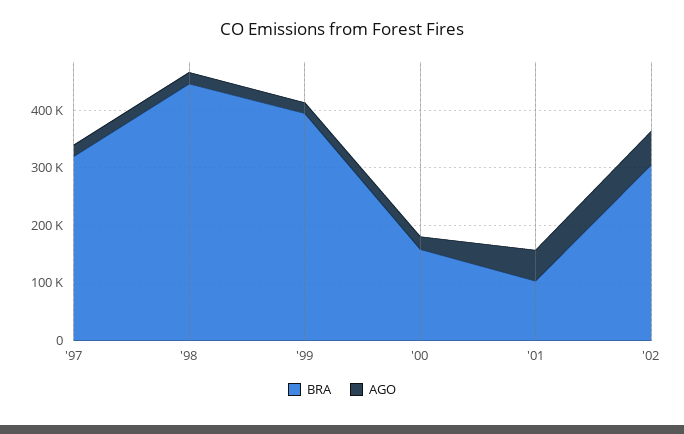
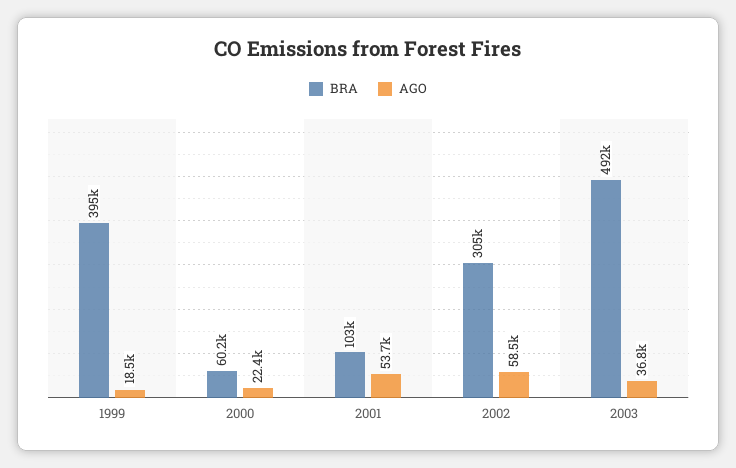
BRA, '97: 320000 -> none
AGO, '97: 20000 -> none
BRA, '98: 440000 -> none
AGO, '98: 20000 -> none
BRA, '00: 160000 -> 60200
BRA, 2003: none -> 492000
AGO, 2003: none -> 36800

